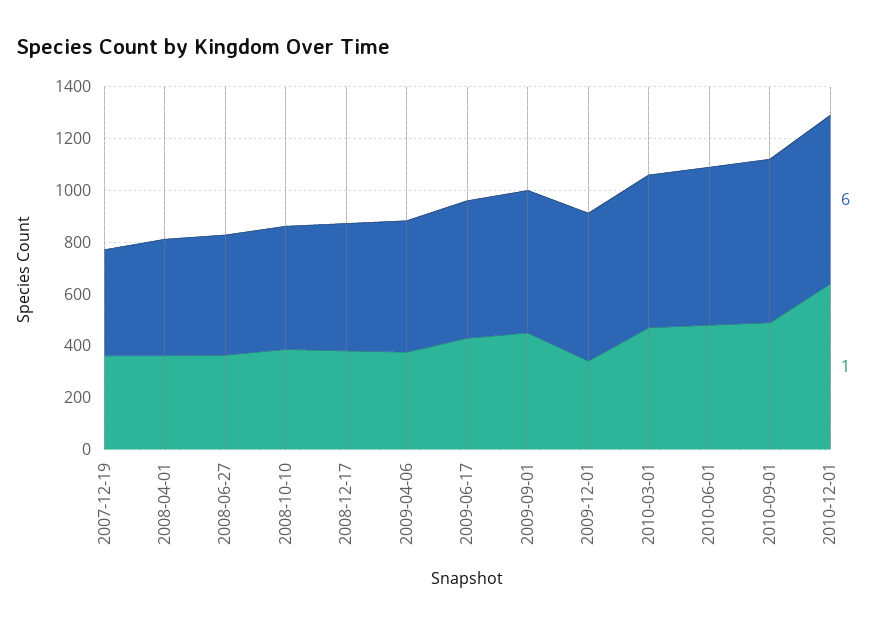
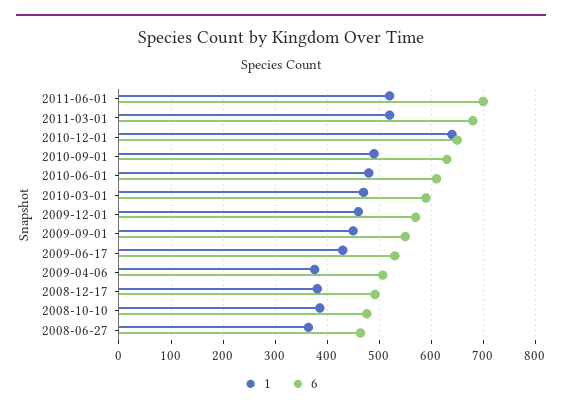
6, 2007-12-19: 400 -> none
1, 2007-12-19: 350 -> none
6, 2008-04-01: 450 -> none
1, 2008-04-01: 350 -> none
1, 2009-12-01: 350 -> 460
1, 2011-06-01: none -> 520
6, 2011-06-01: none -> 700
1, 2011-03-01: none -> 520
6, 2011-03-01: none -> 680

